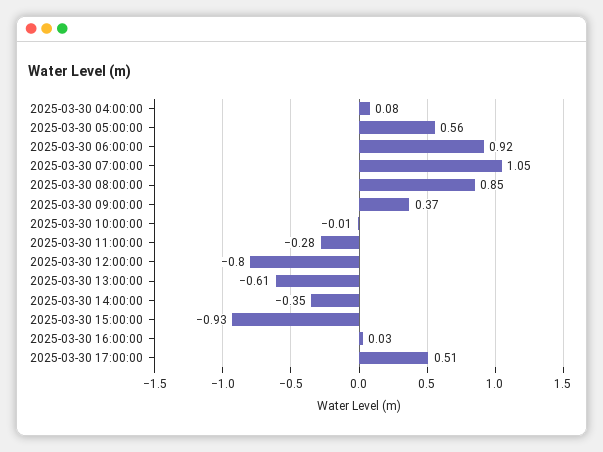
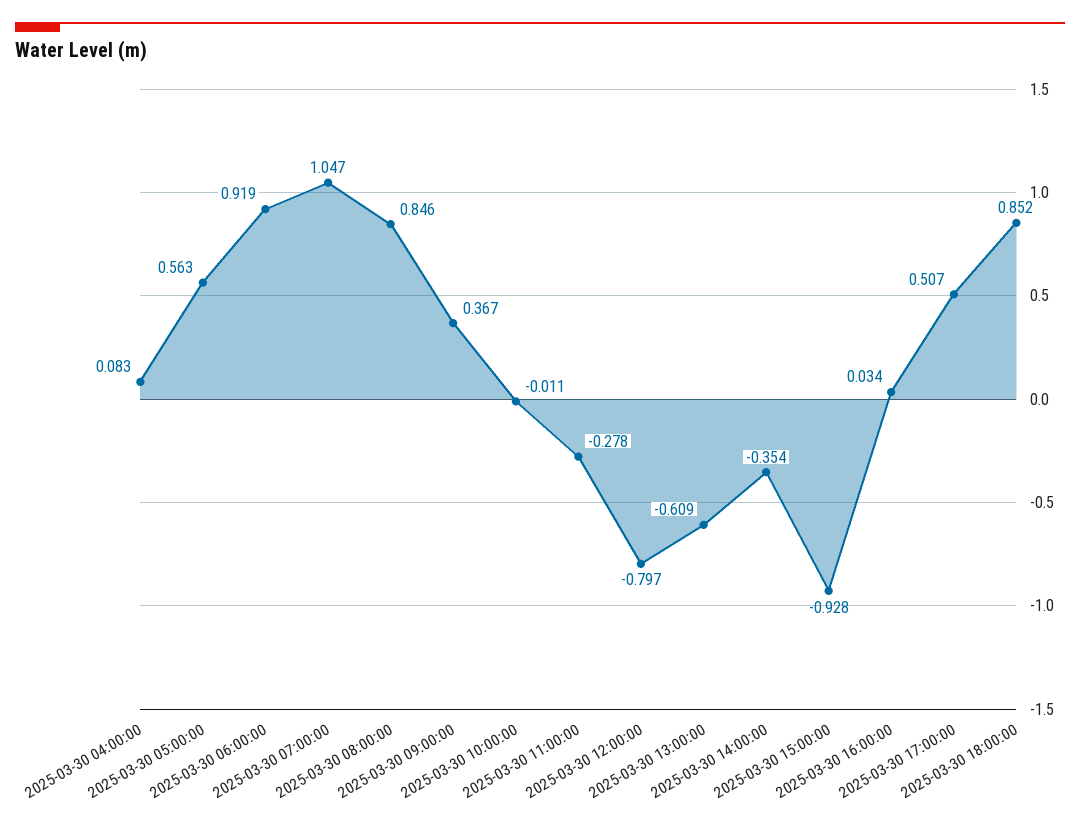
2025-03-30 18:00:00: none -> 0.852

